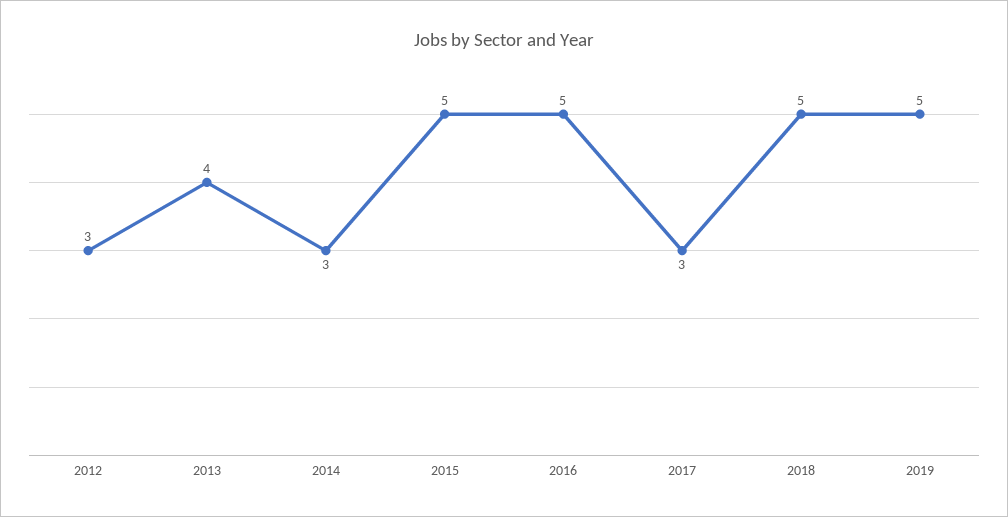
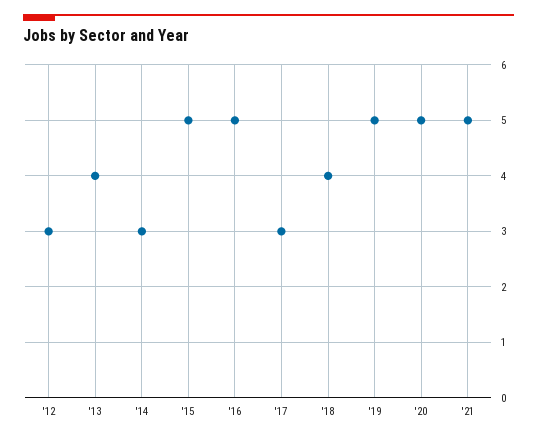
2018: 5 -> 4
'20: none -> 5
'21: none -> 5

